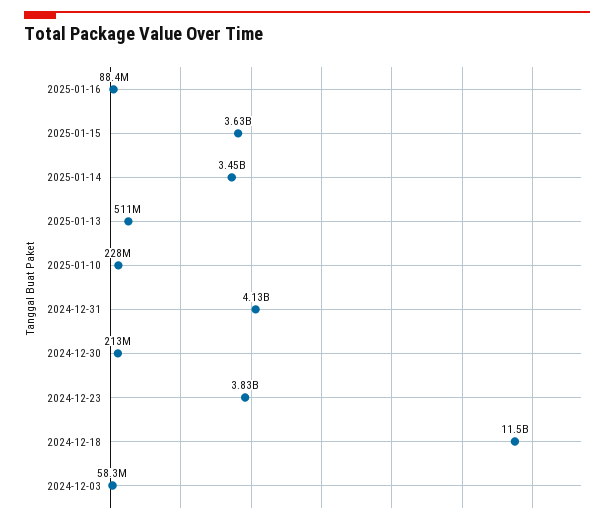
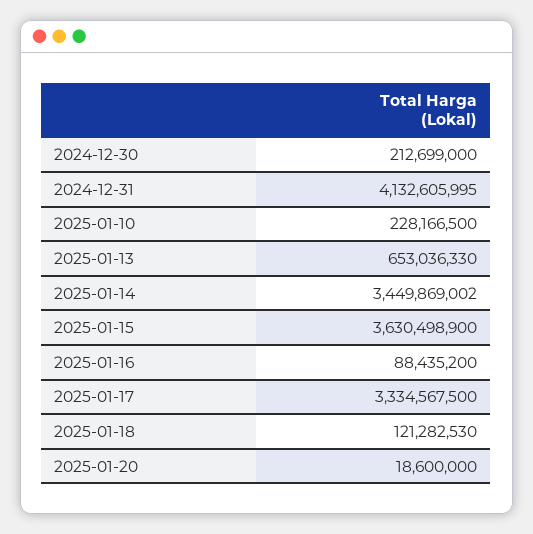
2025-01-13: 511000000 -> 653036330
2024-12-23: 3830000000 -> none
2024-12-18: 11500000000 -> none
2024-12-03: 58300000 -> none
2025-01-17: none -> 3334567500
2025-01-18: none -> 121282530
2025-01-20: none -> 18600000

